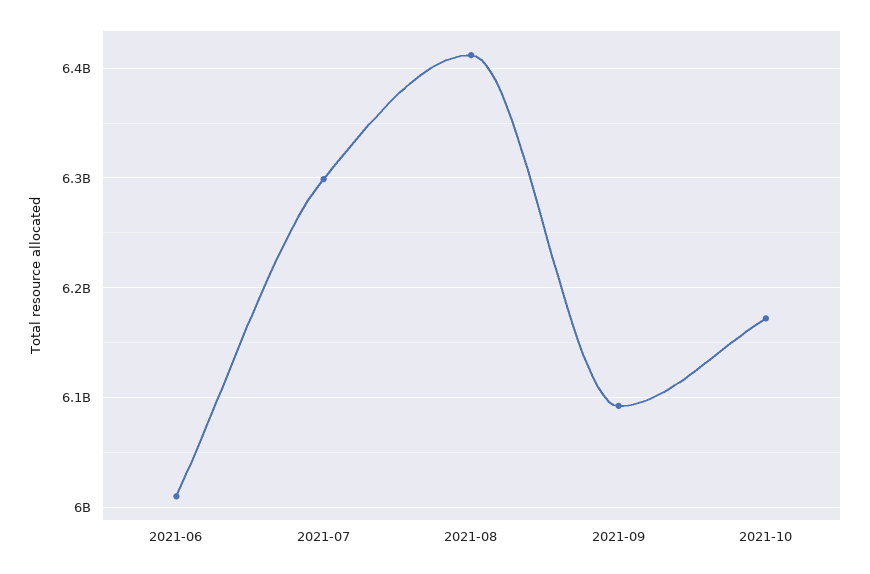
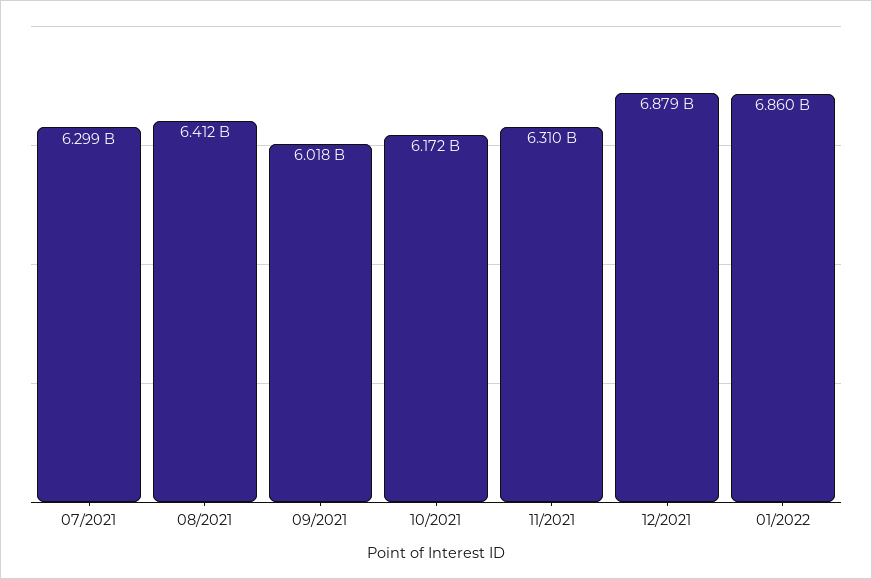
2021-06: 6010000000 -> none
2021-09: 6090000000 -> 6018000000
11/2021: none -> 6310000000
12/2021: none -> 6879000000
01/2022: none -> 6860000000

